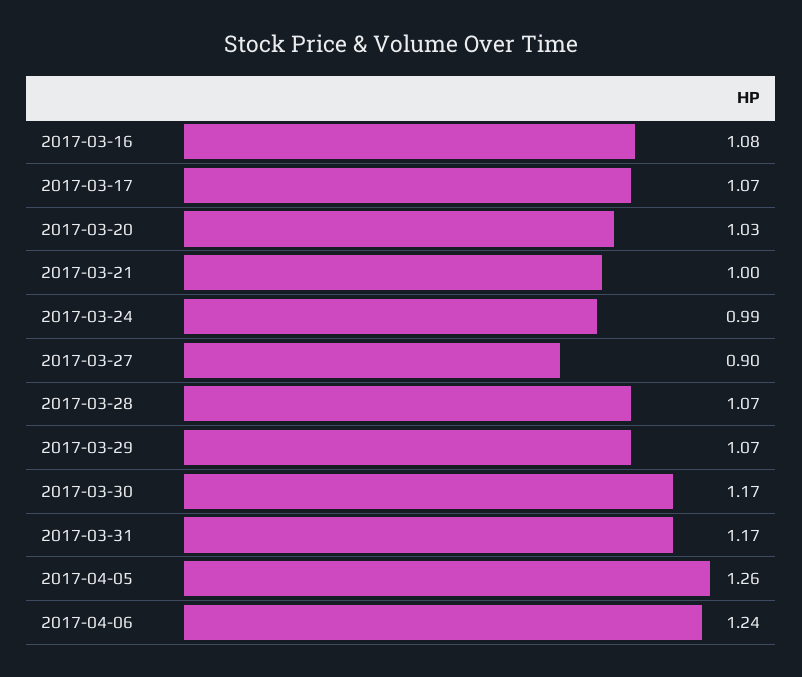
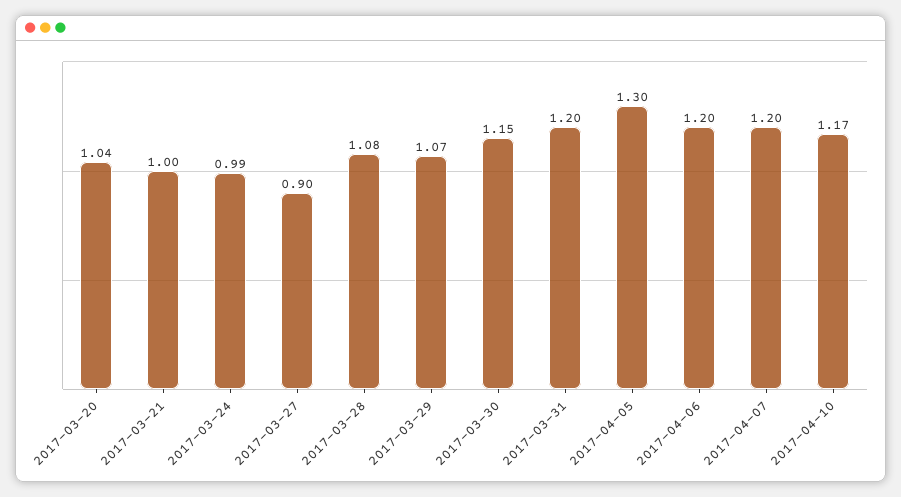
2017-03-16: 1.08 -> none
2017-03-17: 1.07 -> none
2017-03-20: 1.03 -> 1.04
2017-03-28: 1.07 -> 1.08
2017-03-30: 1.17 -> 1.15
2017-03-31: 1.17 -> 1.2
2017-04-05: 1.26 -> 1.3
2017-04-06: 1.24 -> 1.2
2017-04-07: none -> 1.2
2017-04-10: none -> 1.17

